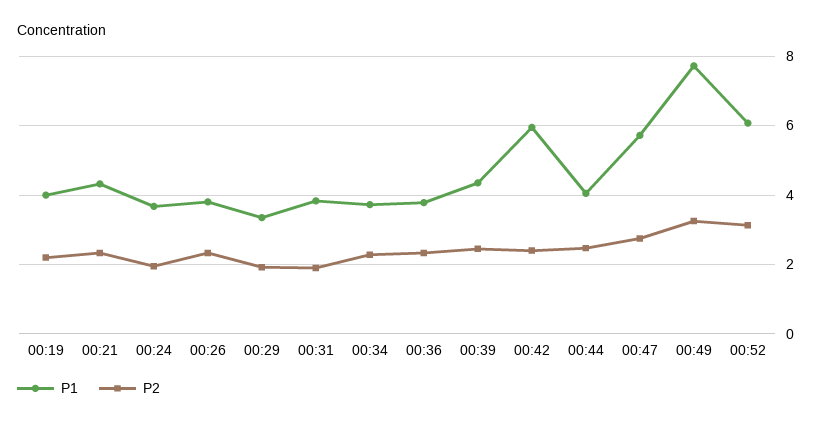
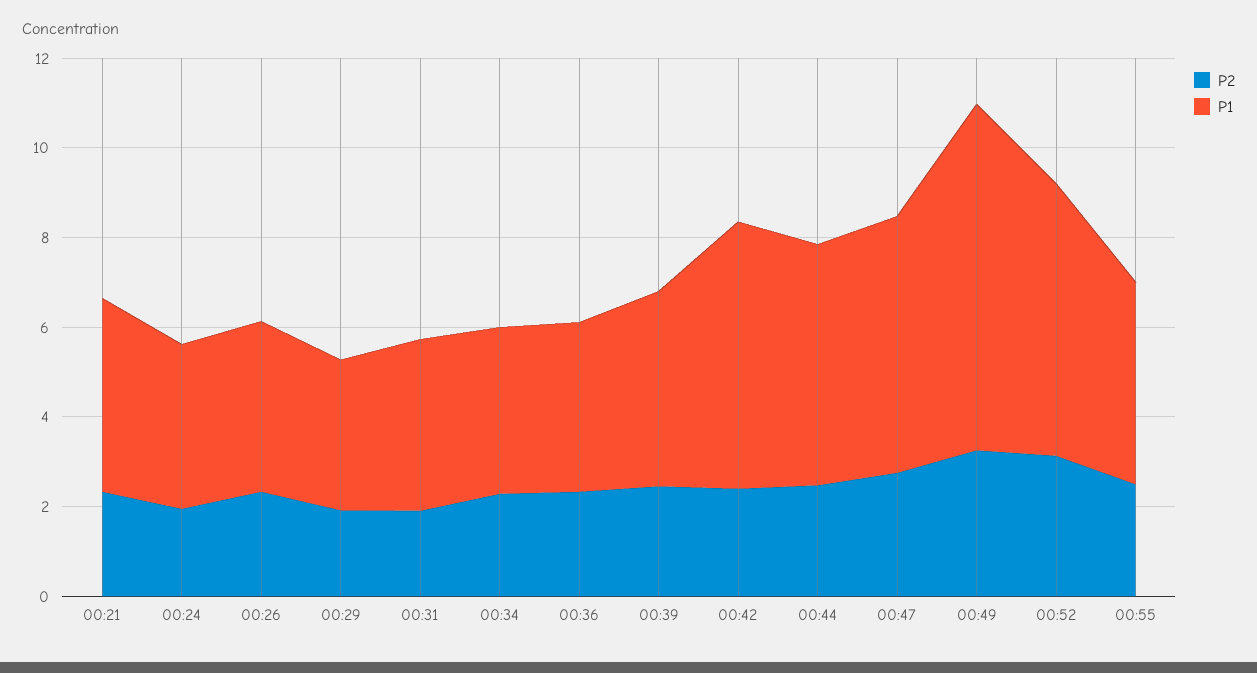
P1, 00:19: 4 -> none
P2, 00:19: 2.2 -> none
P1, 00:44: 4 -> 5.5
P2, 00:55: none -> 2.5
P1, 00:55: none -> 4.5

